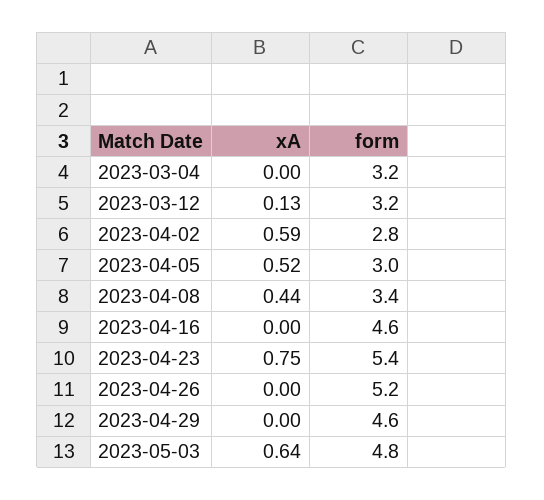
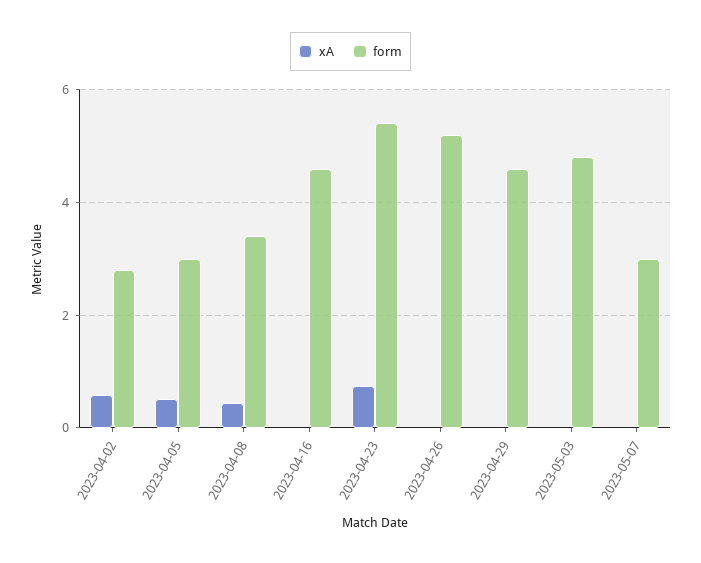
xA, 2023-03-04: 0 -> none
form, 2023-03-04: 3.2 -> none
xA, 2023-03-12: 0.13 -> none
form, 2023-03-12: 3.2 -> none
xA, 2023-05-03: 0.64 -> 0
xA, 2023-05-07: none -> 0
form, 2023-05-07: none -> 3

